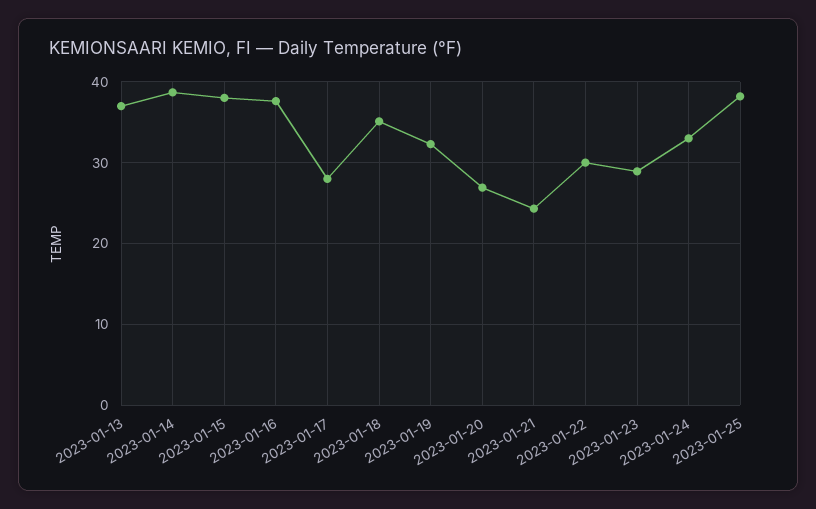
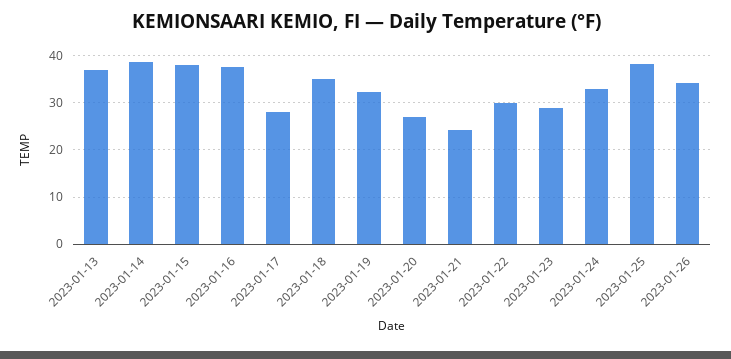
2023-01-26: none -> 34

